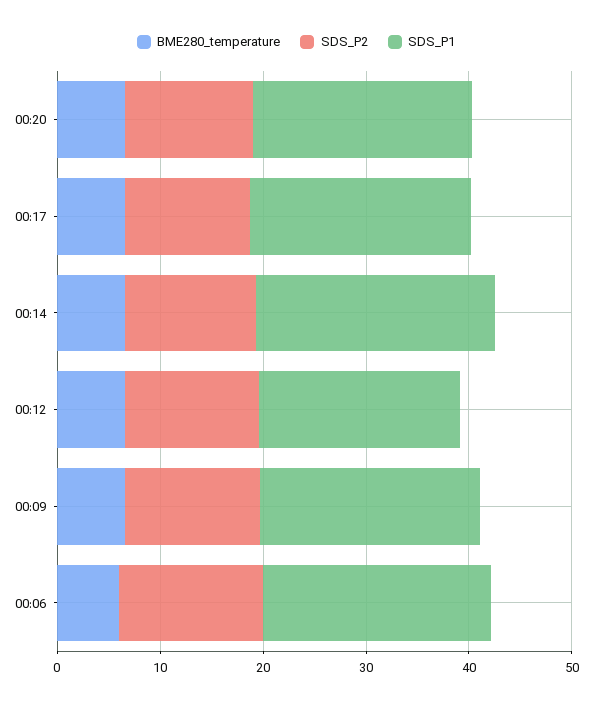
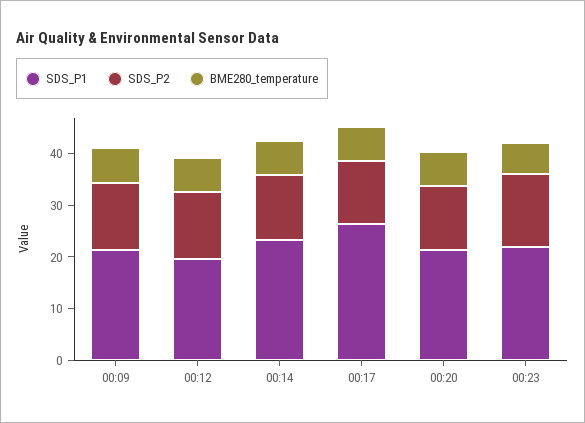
SDS_P1, 00:17: 22 -> 26
BME280_temperature, 00:06: 6 -> none
SDS_P2, 00:06: 14 -> none
SDS_P1, 00:06: 22 -> none
SDS_P1, 00:23: none -> 22
SDS_P2, 00:23: none -> 14
BME280_temperature, 00:23: none -> 6

